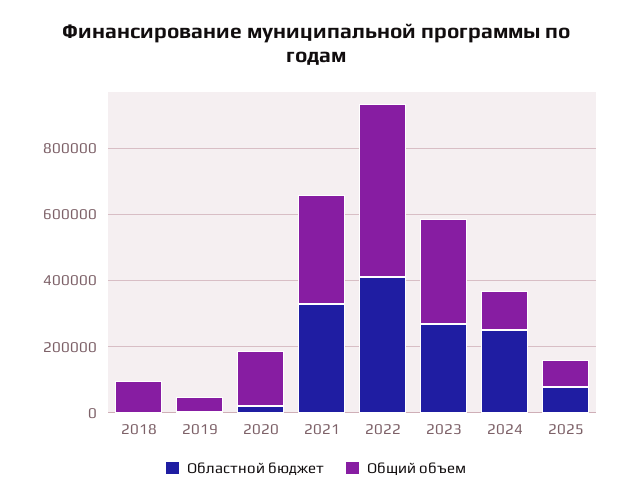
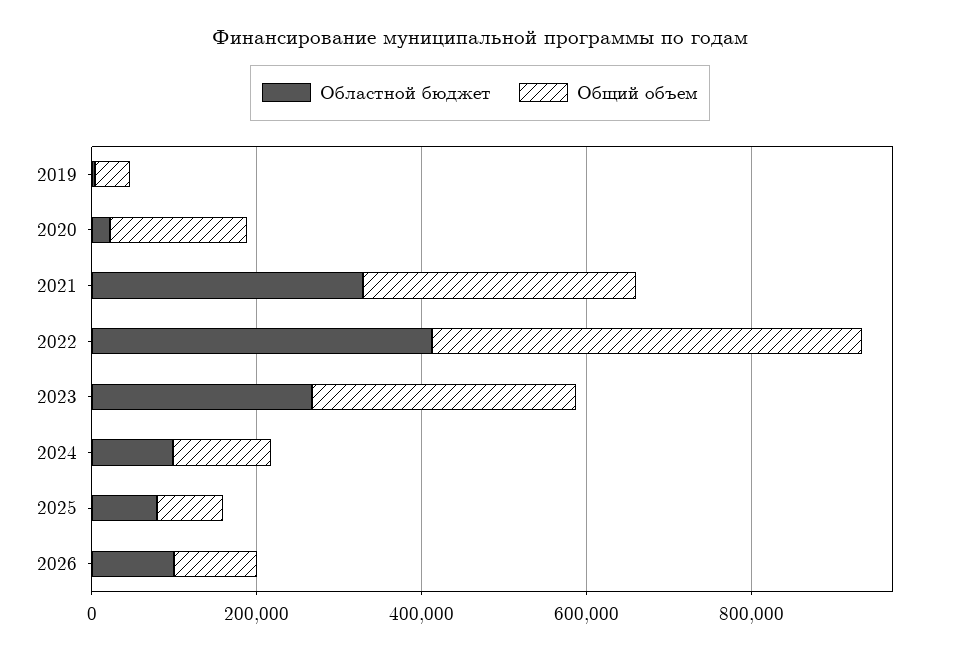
Областной бюджет, 2018: 0 -> none
Общий объем, 2018: 100000 -> none
Областной бюджет, 2024: 250000 -> 100000
Областной бюджет, 2026: none -> 100000
Общий объем, 2026: none -> 100000

